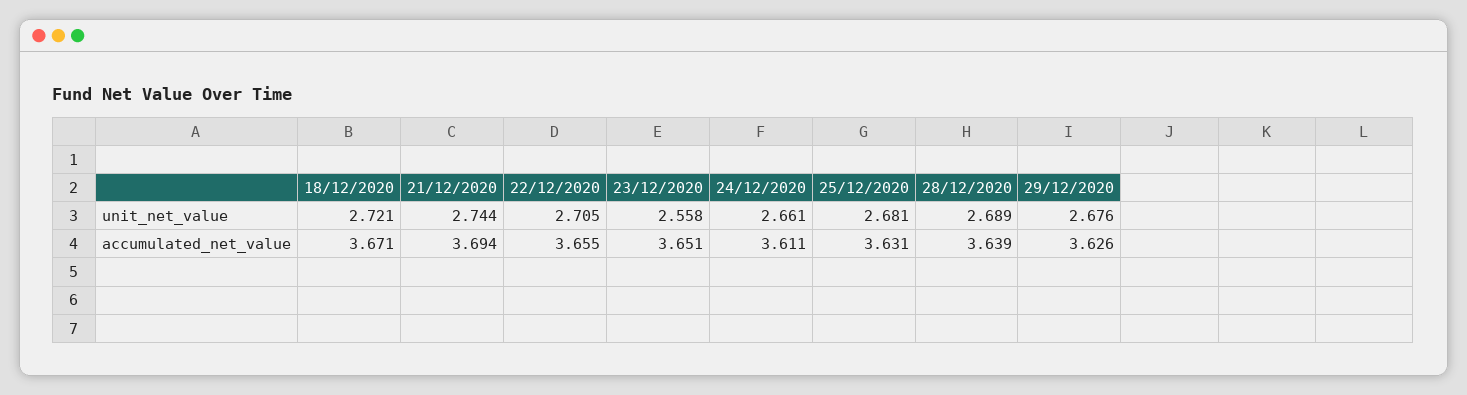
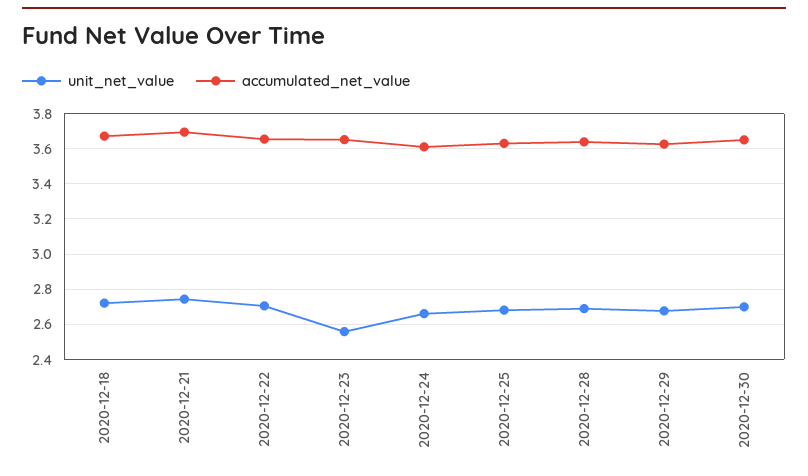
unit_net_value, 2020-12-30: none -> 2.7
accumulated_net_value, 2020-12-30: none -> 3.65

